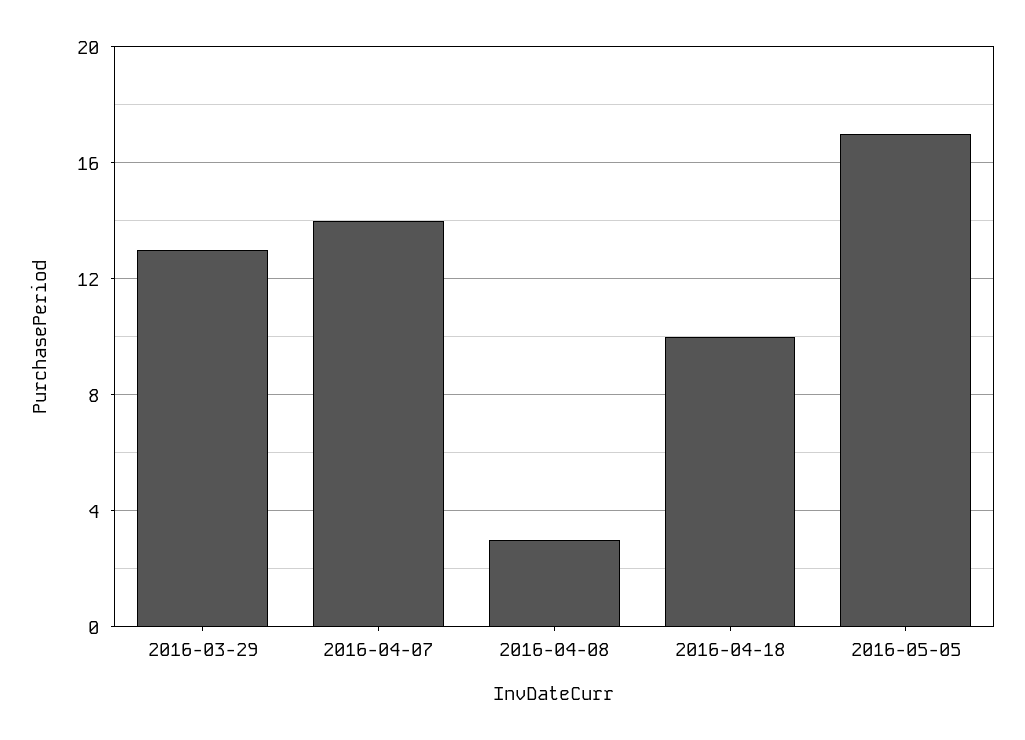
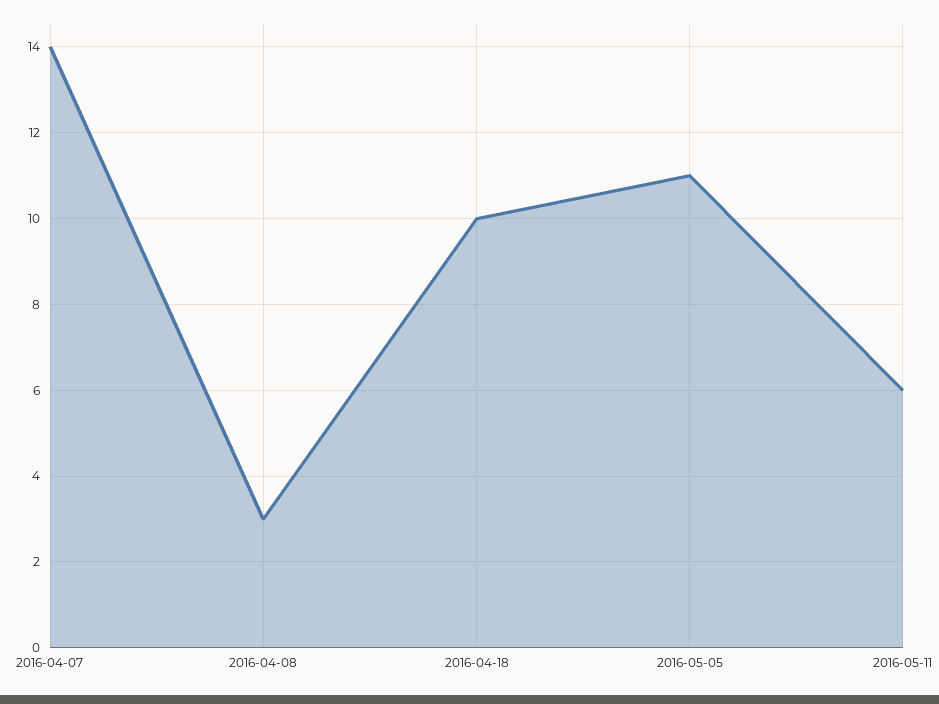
2016-03-29: 13 -> none
2016-05-05: 17 -> 11
2016-05-11: none -> 6

